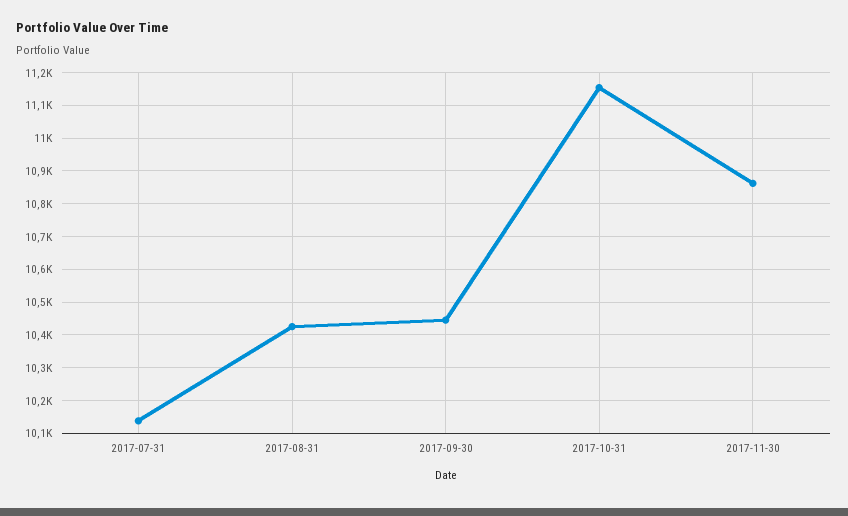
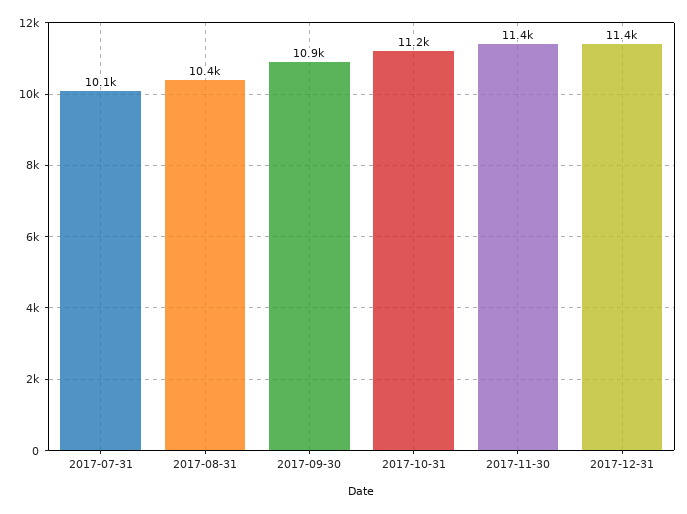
2017-09-30: 10440 -> 10900
2017-11-30: 10860 -> 11400
2017-12-31: none -> 11400

